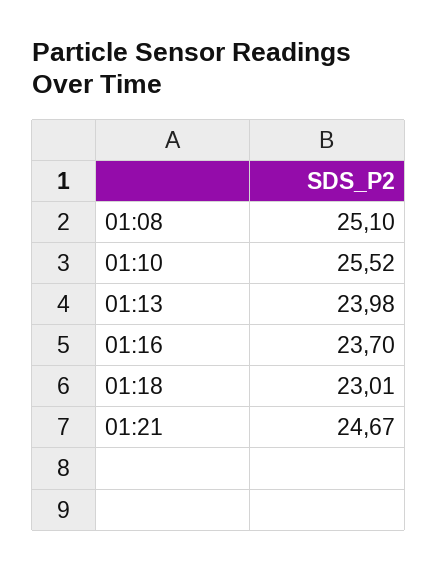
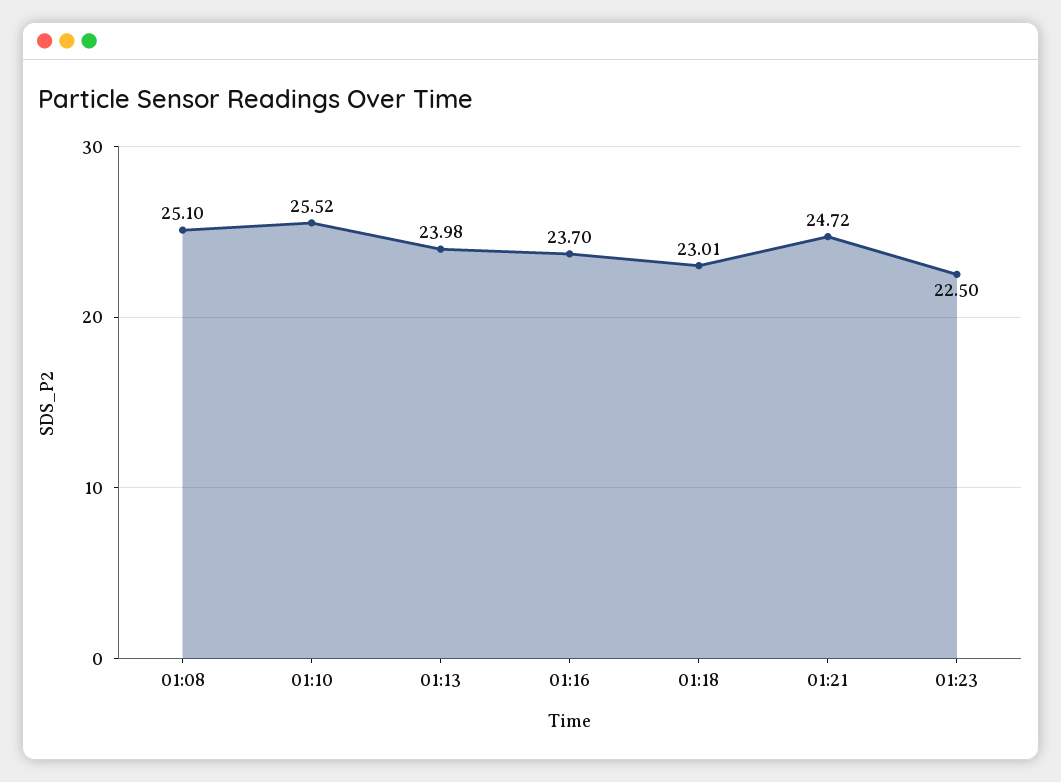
01:21: 24.67 -> 24.72
01:23: none -> 22.5

